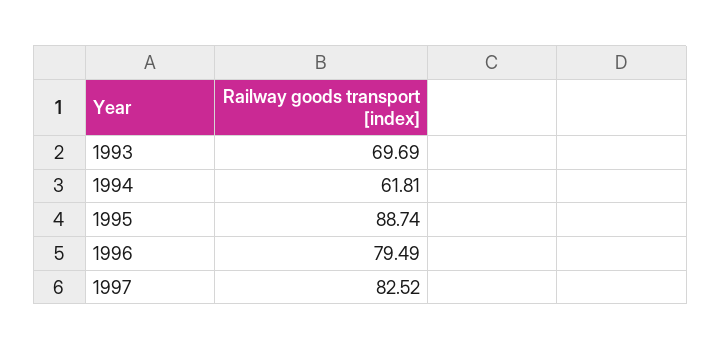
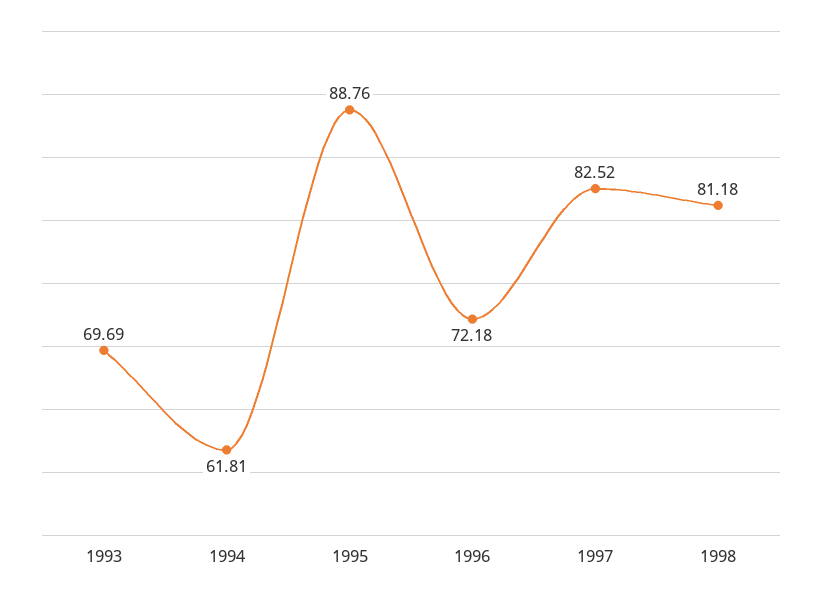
1995: 88.74 -> 88.76
1996: 79.49 -> 72.18
1998: none -> 81.18

